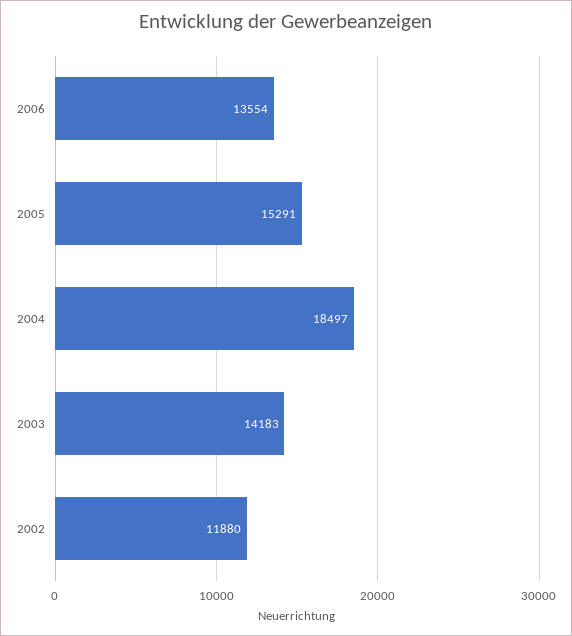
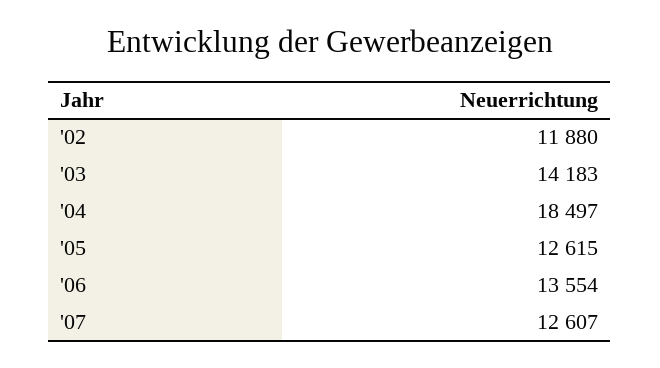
2005: 15291 -> 12615
'07: none -> 12607

